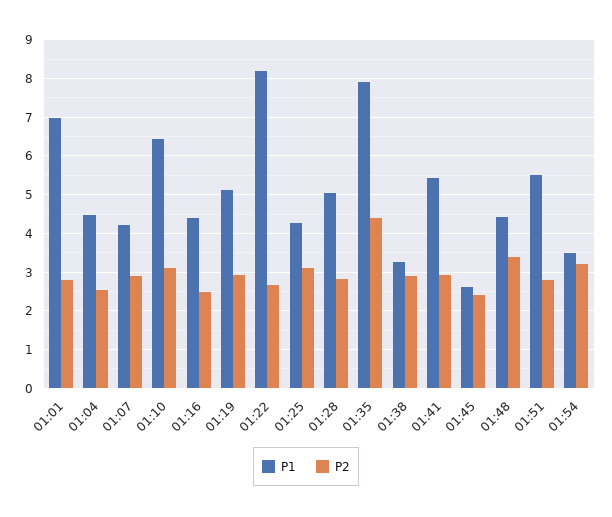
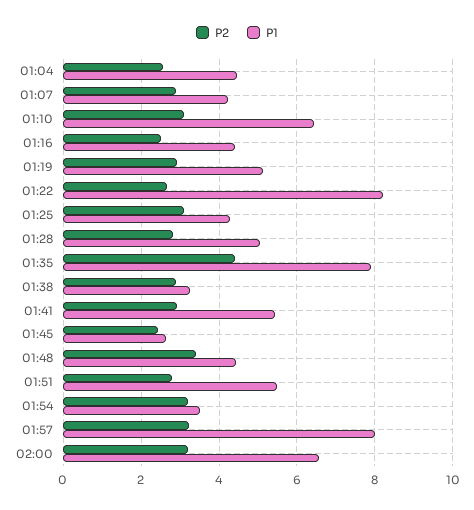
P1, 01:01: 7 -> none
P2, 01:01: 2.8 -> none
P2, 01:57: none -> 3.2
P1, 01:57: none -> 8
P2, 02:00: none -> 3.2
P1, 02:00: none -> 6.6

